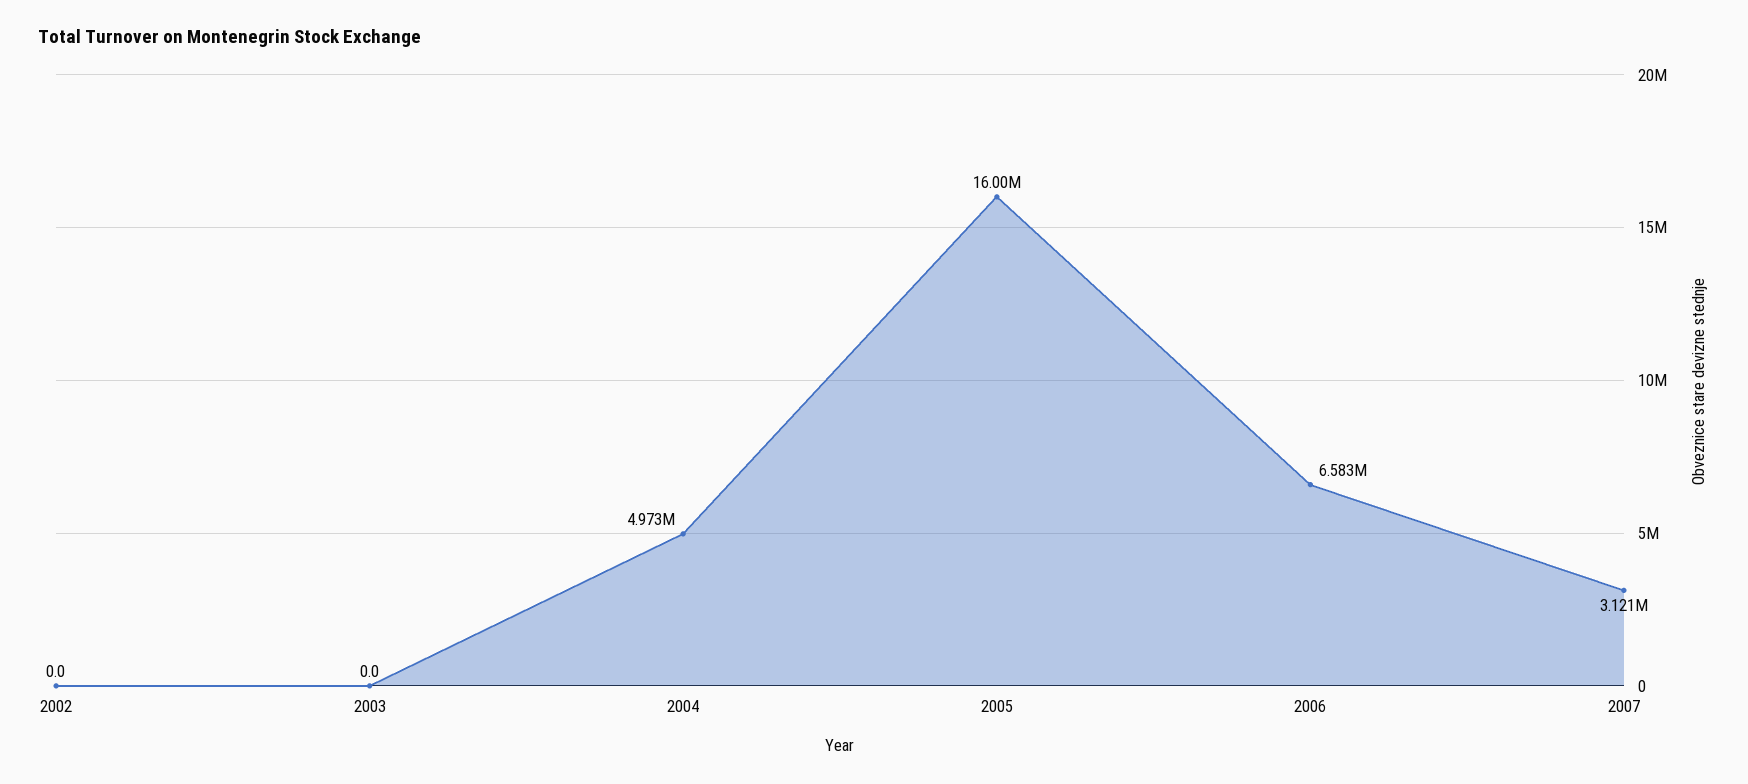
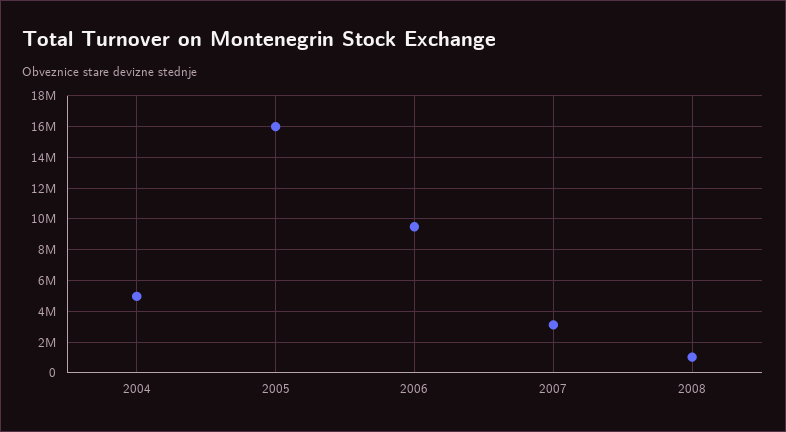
2002: 0 -> none
2003: 0 -> none
2006: 6583000 -> 9500000
2008: none -> 1000000

